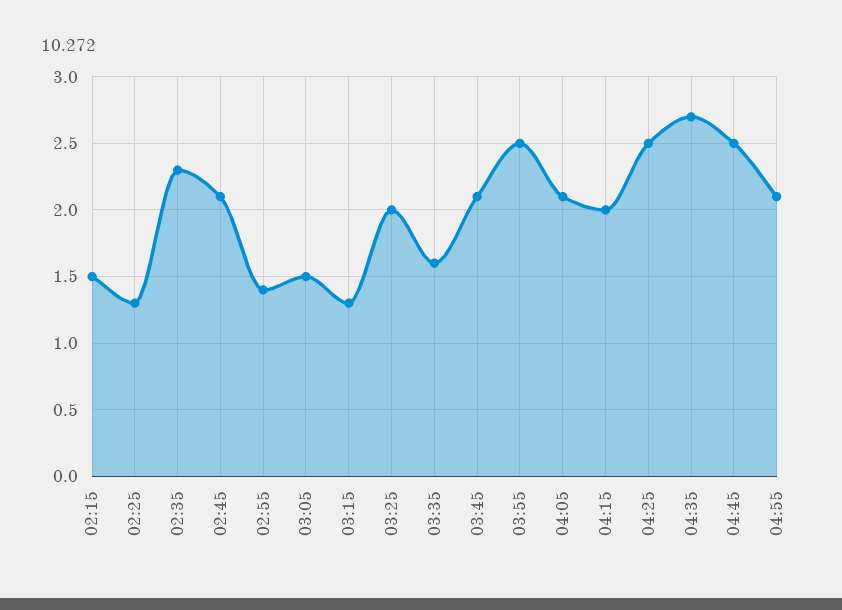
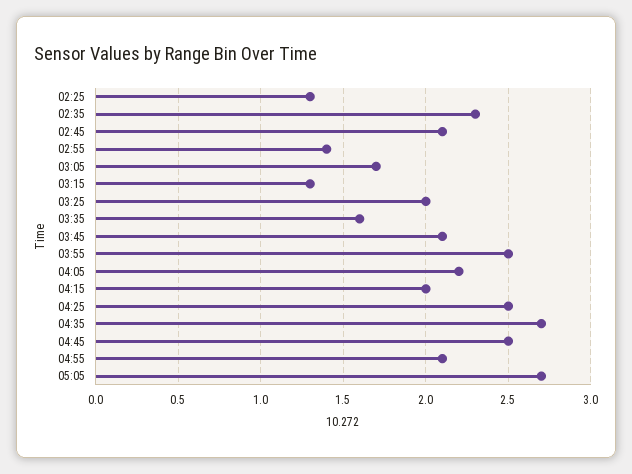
02:15: 1.5 -> none
03:05: 1.5 -> 1.7
04:05: 2.1 -> 2.2
05:05: none -> 2.7

